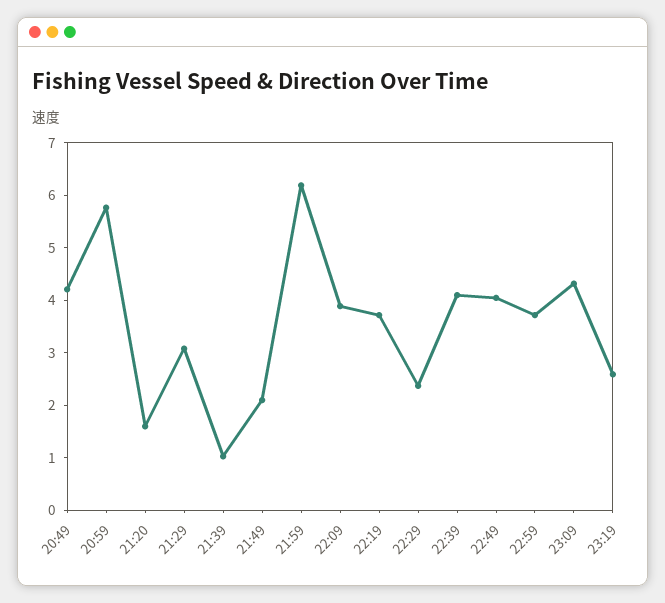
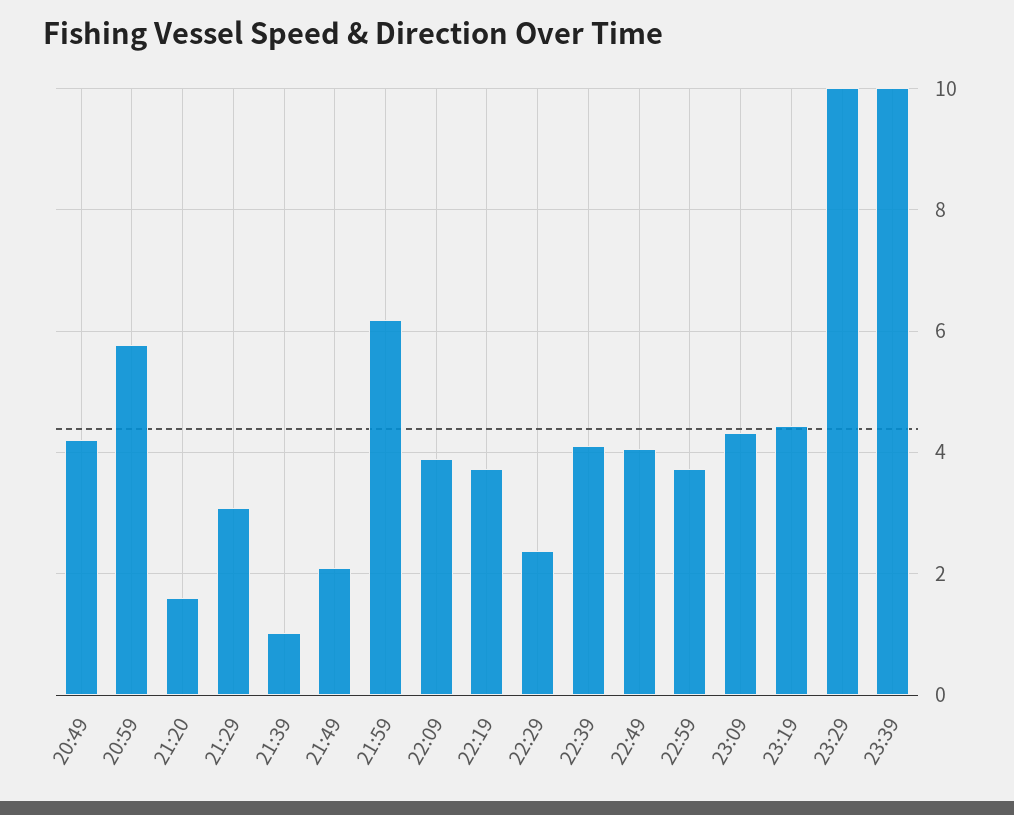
23:19: 2.6 -> 4.4
23:29: none -> 10
23:39: none -> 10

